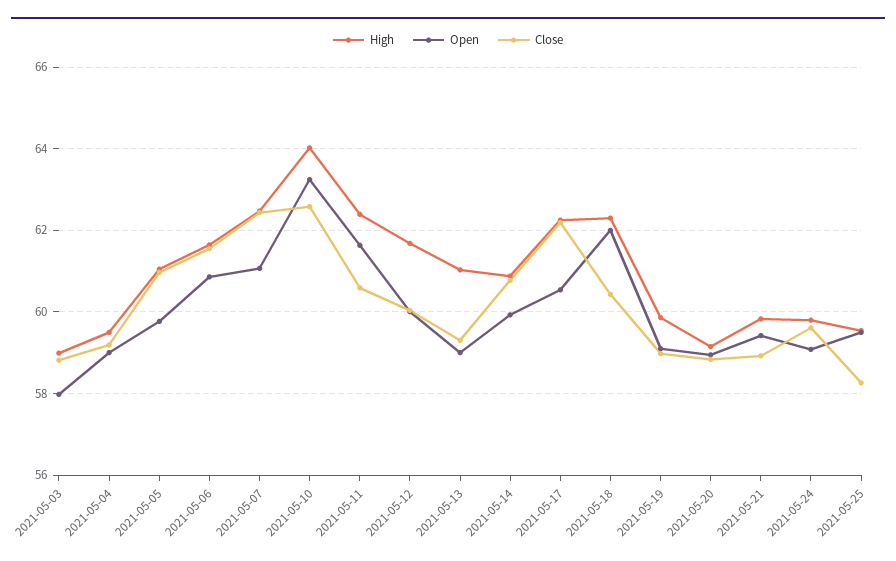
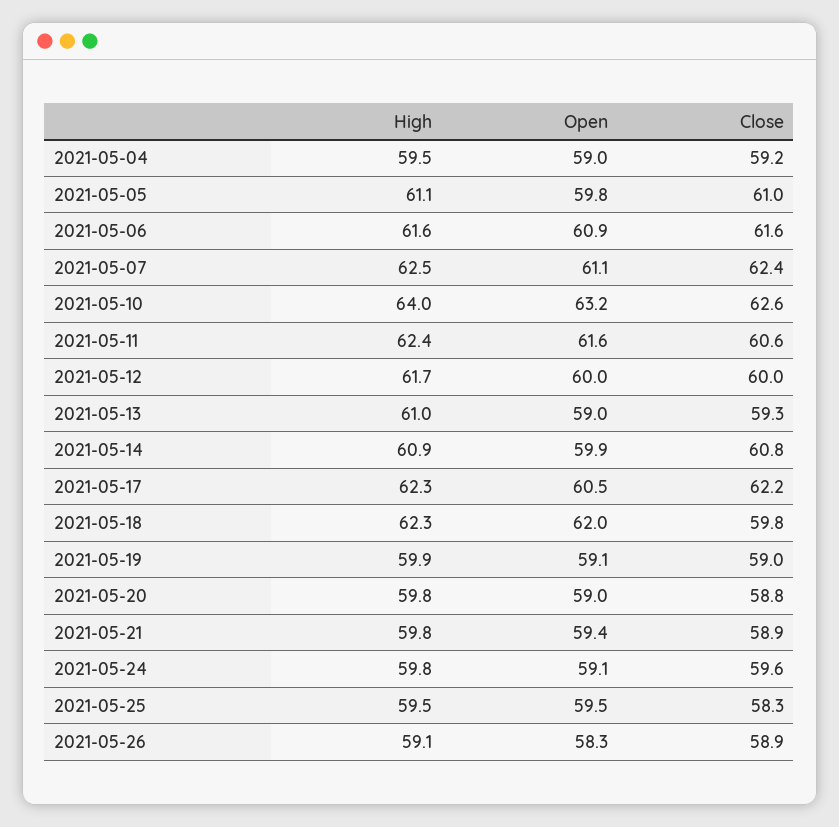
High, 2021-05-03: 59 -> none
Open, 2021-05-03: 58 -> none
Close, 2021-05-03: 58.8 -> none
Close, 2021-05-18: 60.4 -> 59.8
High, 2021-05-20: 59.2 -> 59.8
High, 2021-05-26: none -> 59.1
Open, 2021-05-26: none -> 58.3
Close, 2021-05-26: none -> 58.9

